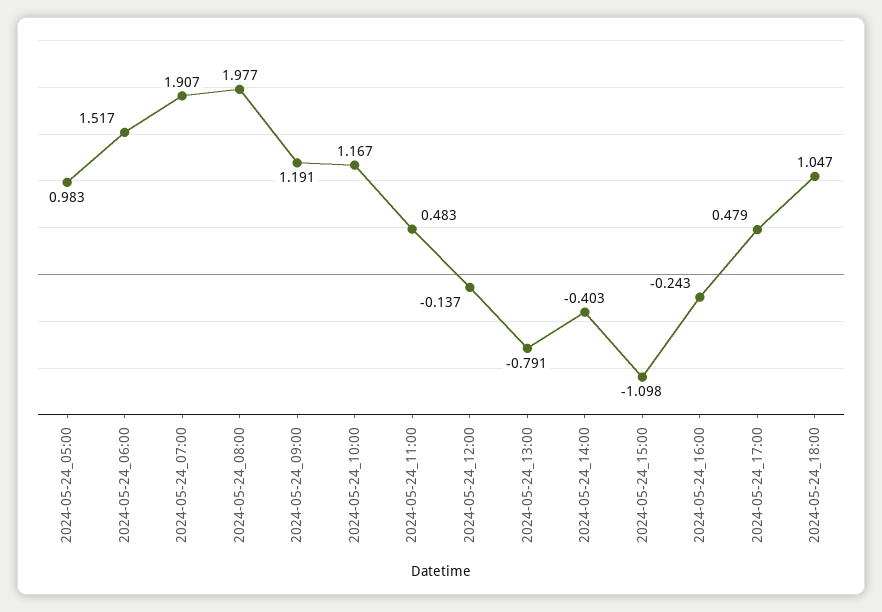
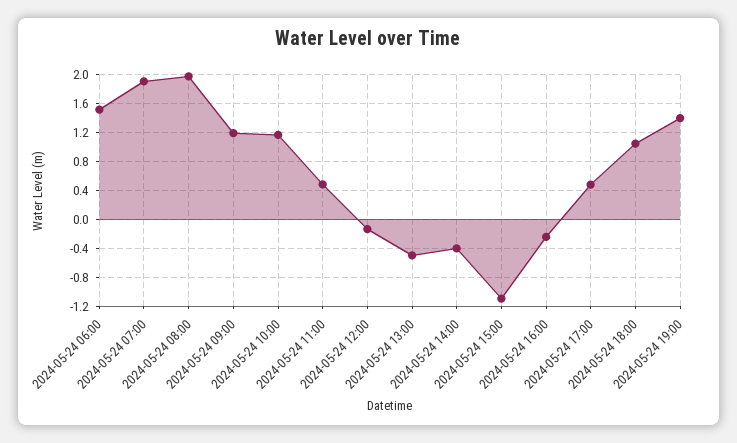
2024-05-24_05:00: 0.983 -> none
2024-05-24_13:00: -0.791 -> -0.5
2024-05-24 19:00: none -> 1.4

